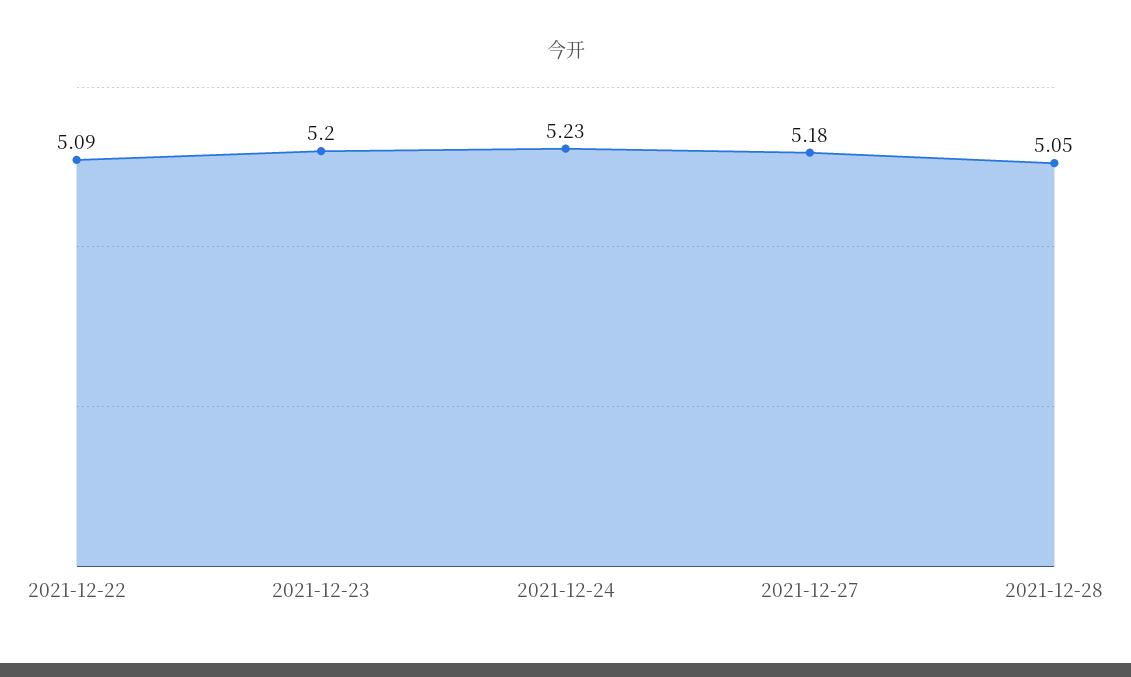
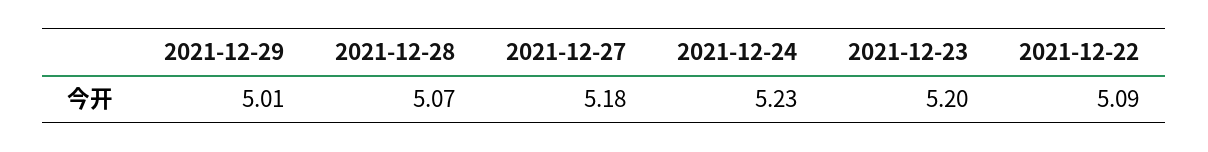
2021-12-28: 5.05 -> 5.07
2021-12-29: none -> 5.01

